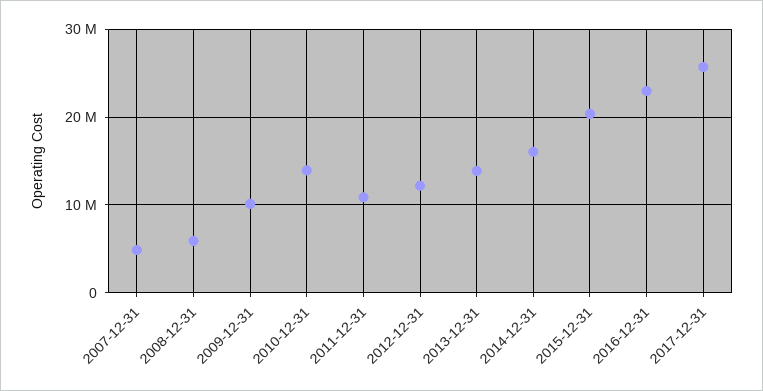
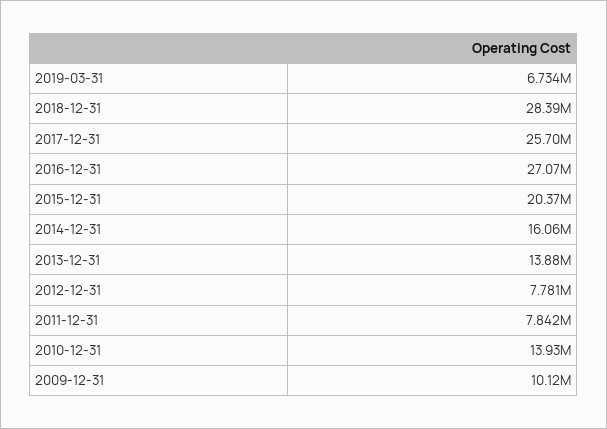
2007-12-31: 5000000 -> none
2008-12-31: 6000000 -> none
2011-12-31: 11000000 -> 7842000
2012-12-31: 12000000 -> 7781000
2016-12-31: 23000000 -> 27070000
2019-03-31: none -> 6734000
2018-12-31: none -> 28390000

